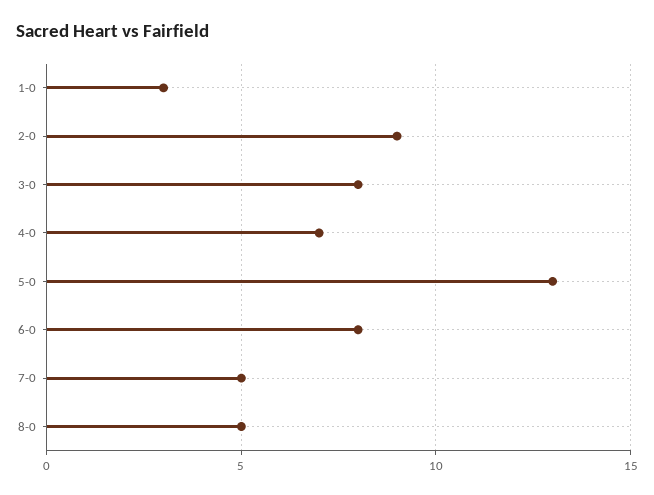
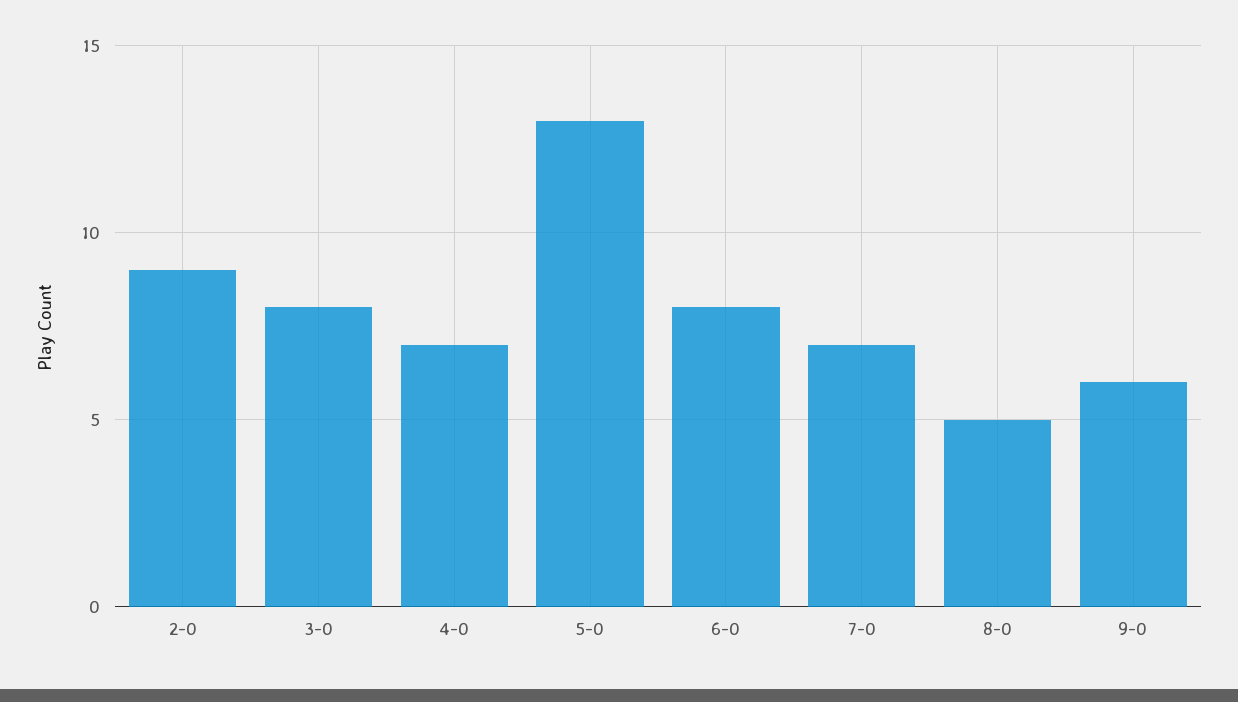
1-0: 3 -> none
7-0: 5 -> 7
9-0: none -> 6

